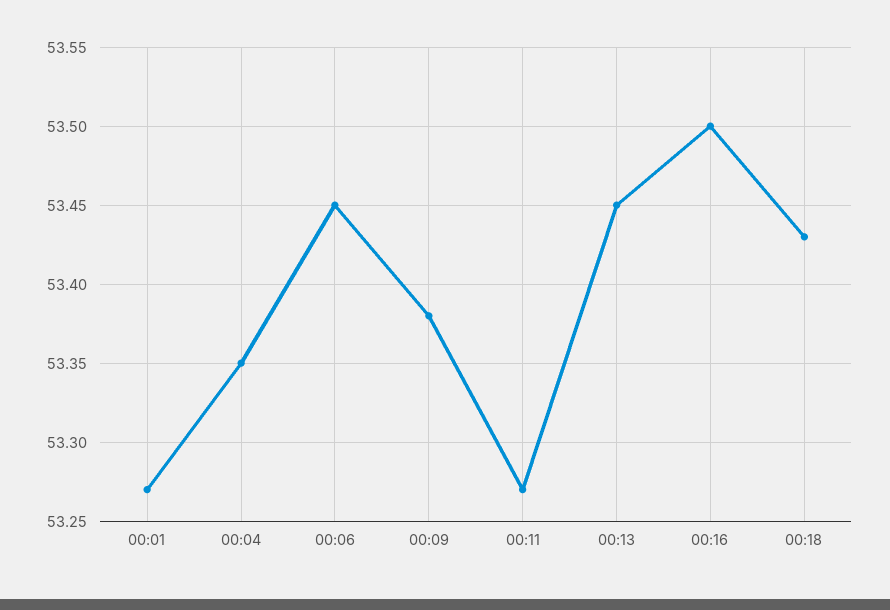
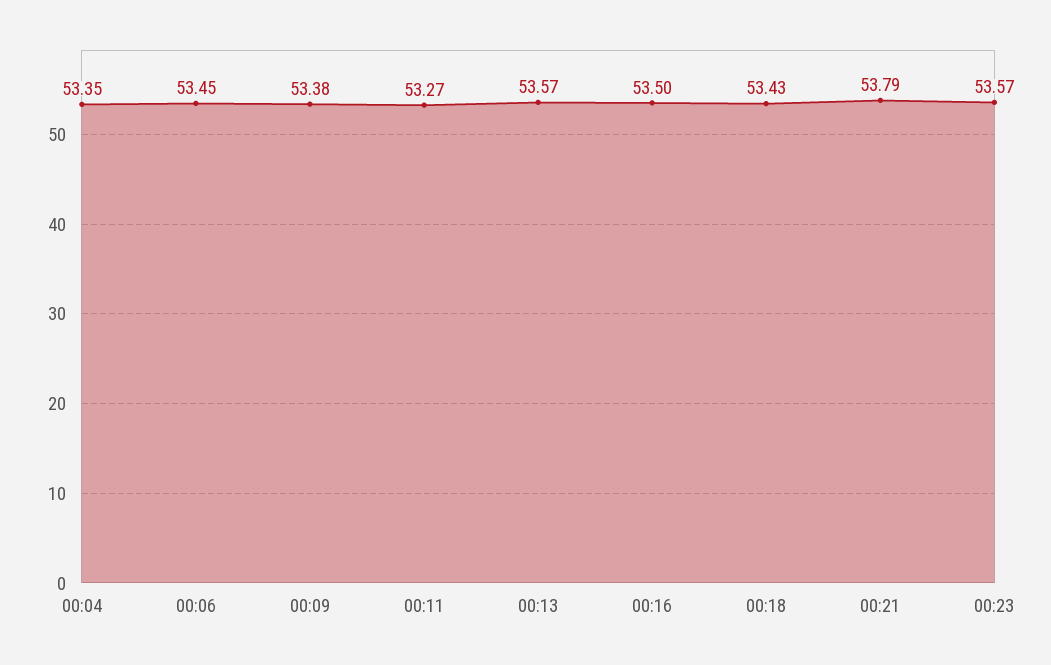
00:01: 53.27 -> none
00:13: 53.45 -> 53.57
00:21: none -> 53.79
00:23: none -> 53.57

